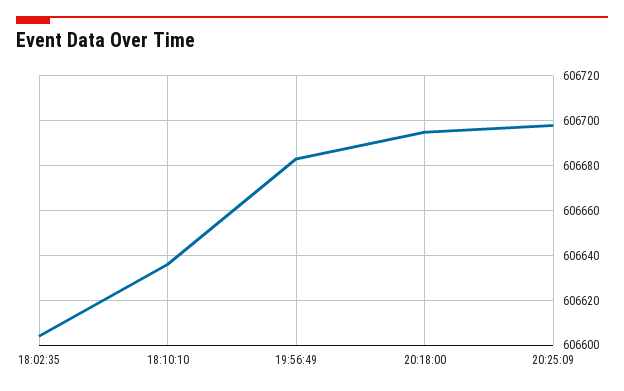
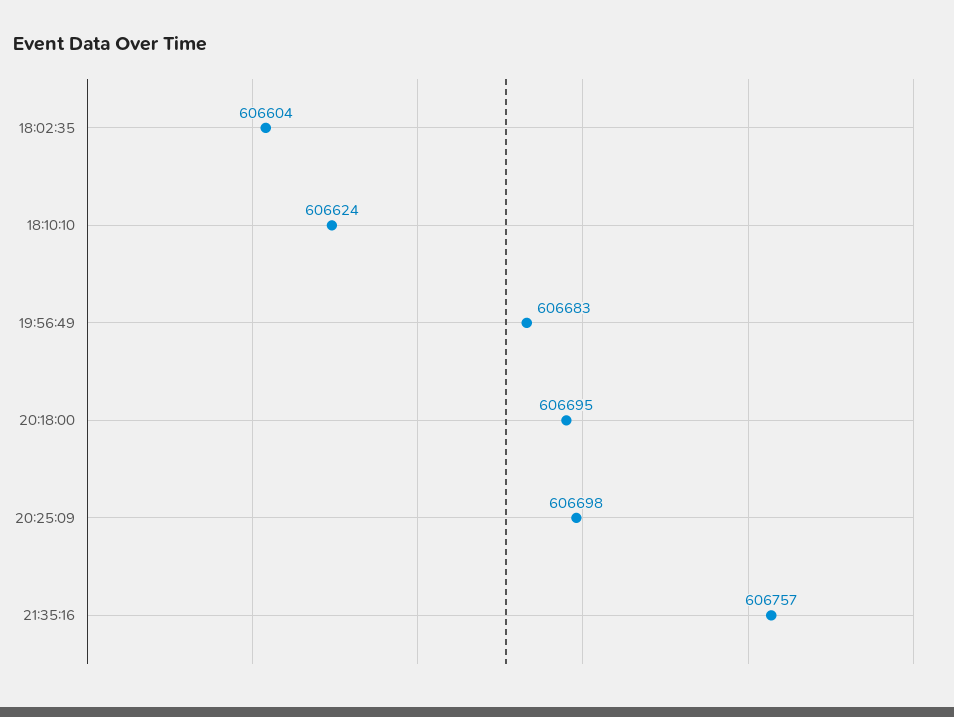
18:10:10: 606635 -> 606624
21:35:16: none -> 606757

